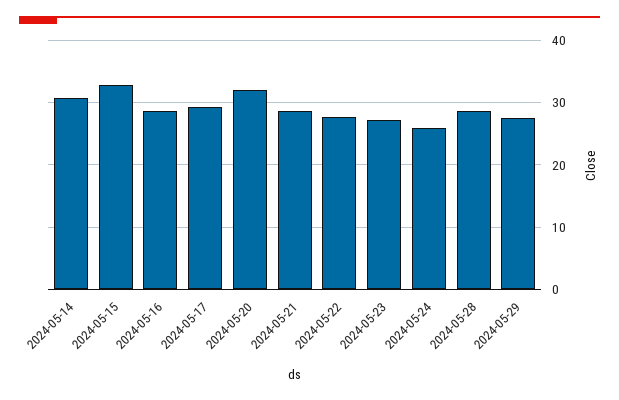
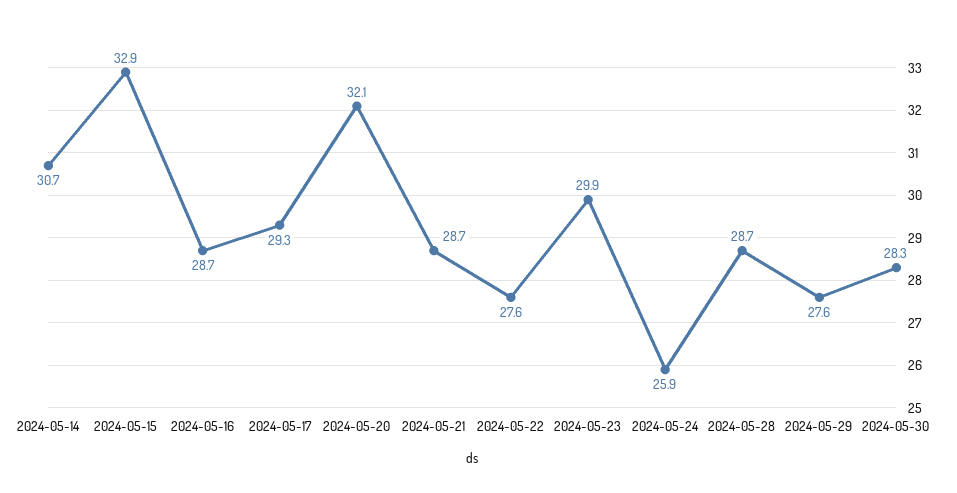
2024-05-23: 27 -> 29.9
2024-05-30: none -> 28.3

